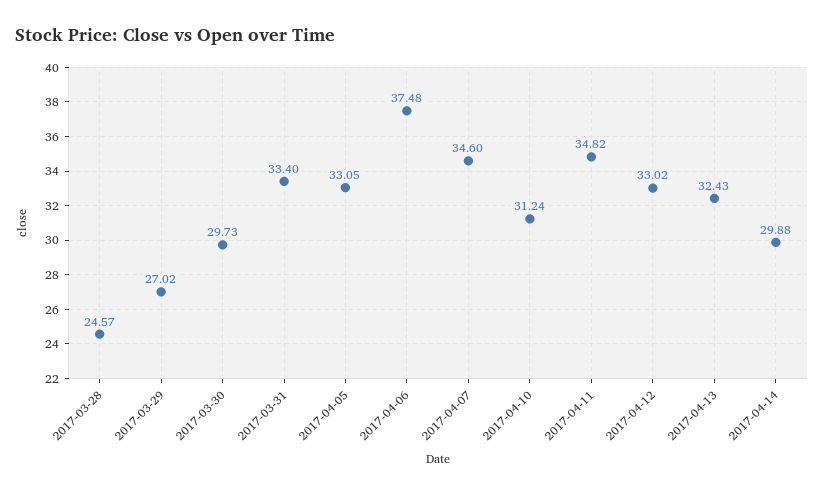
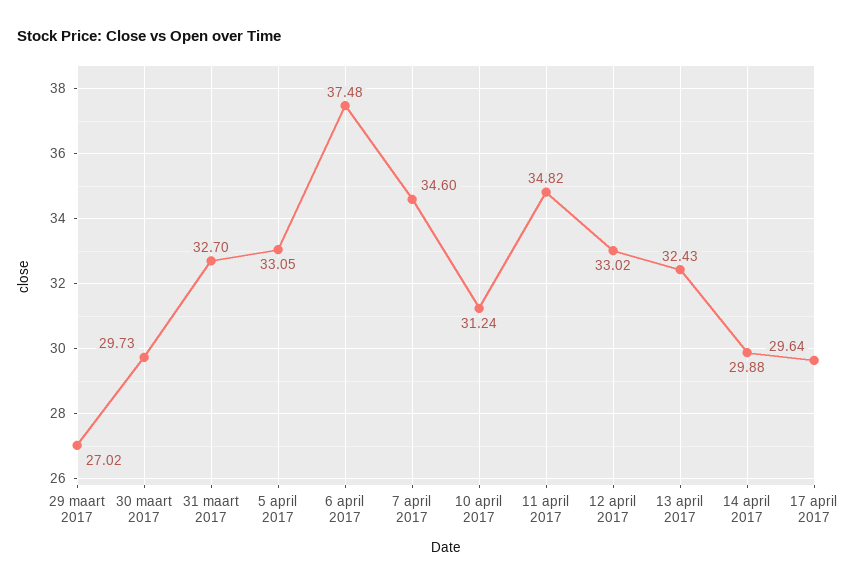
2017-03-28: 24.57 -> none
2017-03-31: 33.4 -> 32.7
17 april 2017: none -> 29.64

